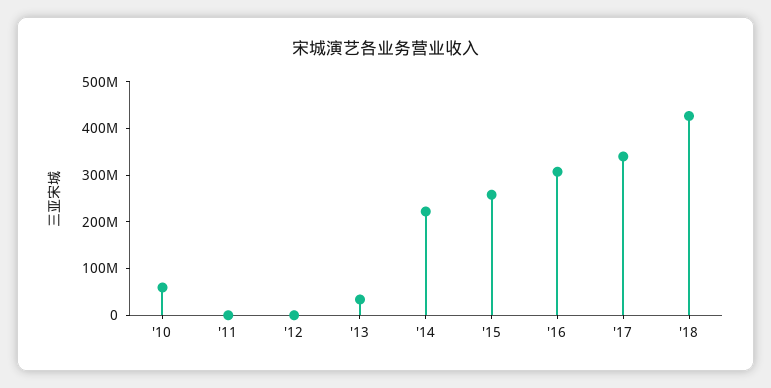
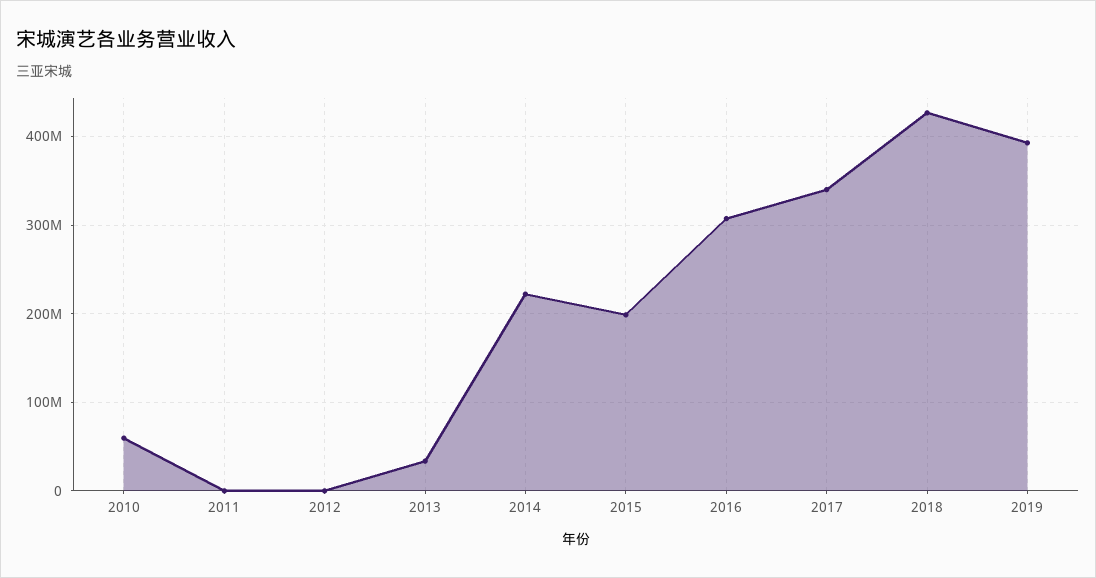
'15: 260000000 -> 200000000
2019: none -> 390000000

